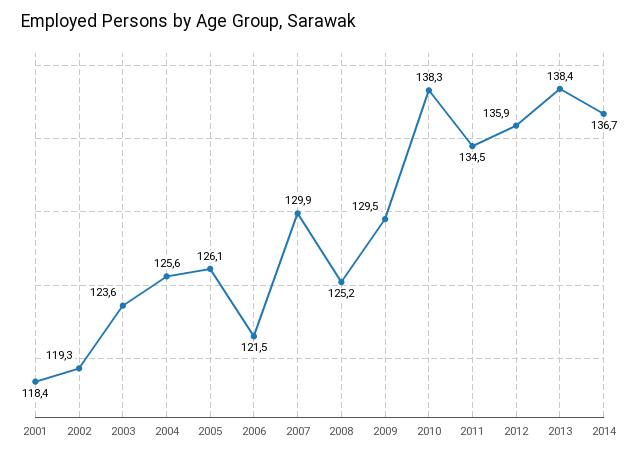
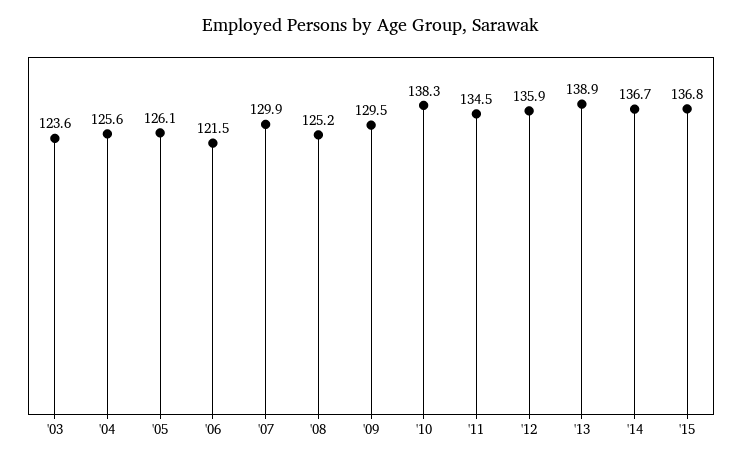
2001: 118.4 -> none
2002: 119.3 -> none
2013: 138.4 -> 138.9
'15: none -> 136.8

